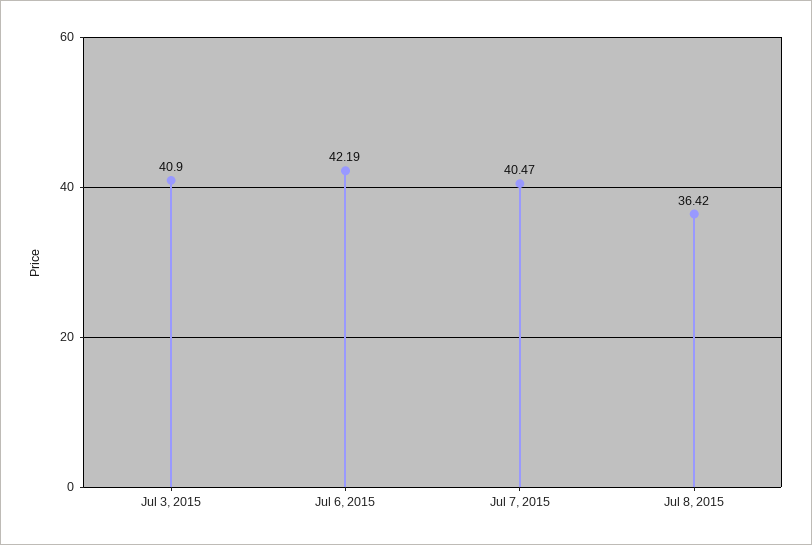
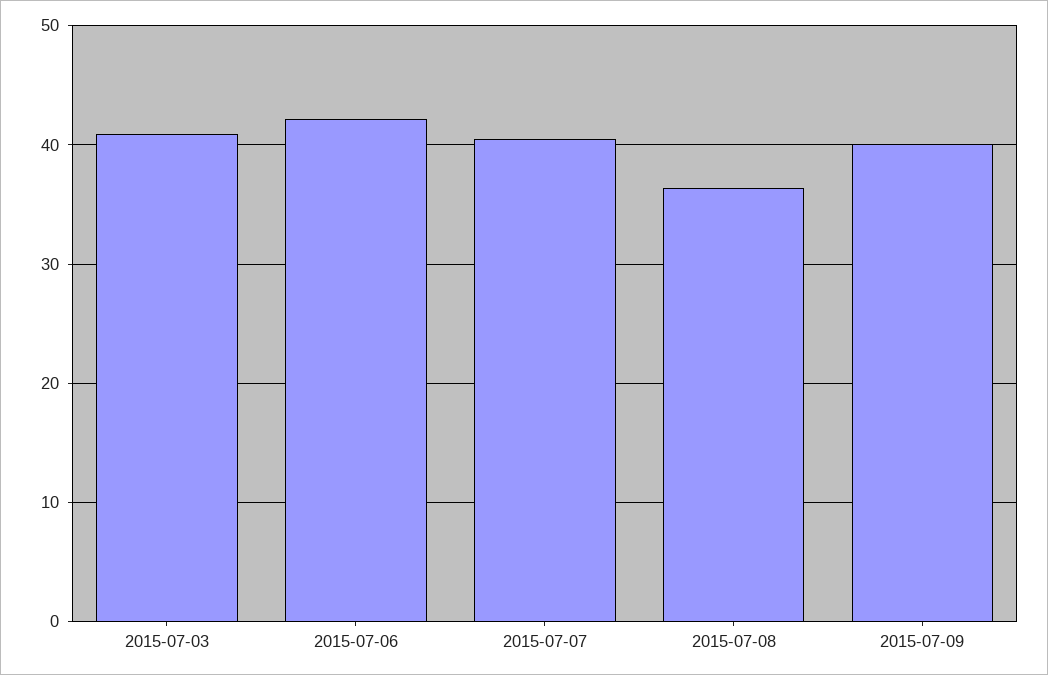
2015-07-09: none -> 40

